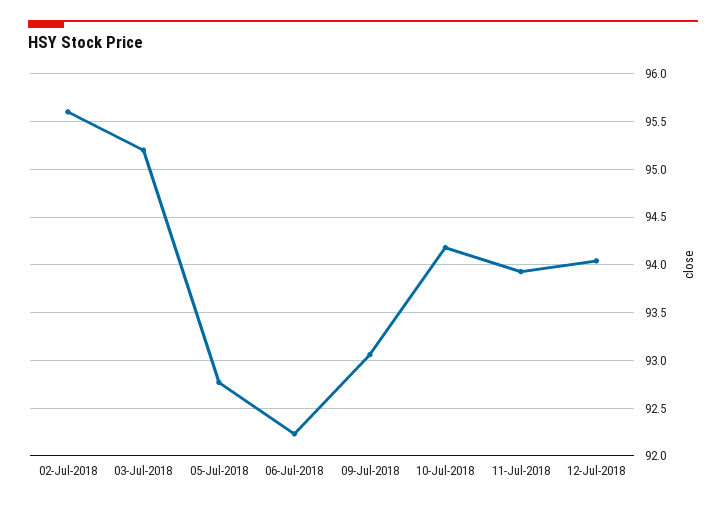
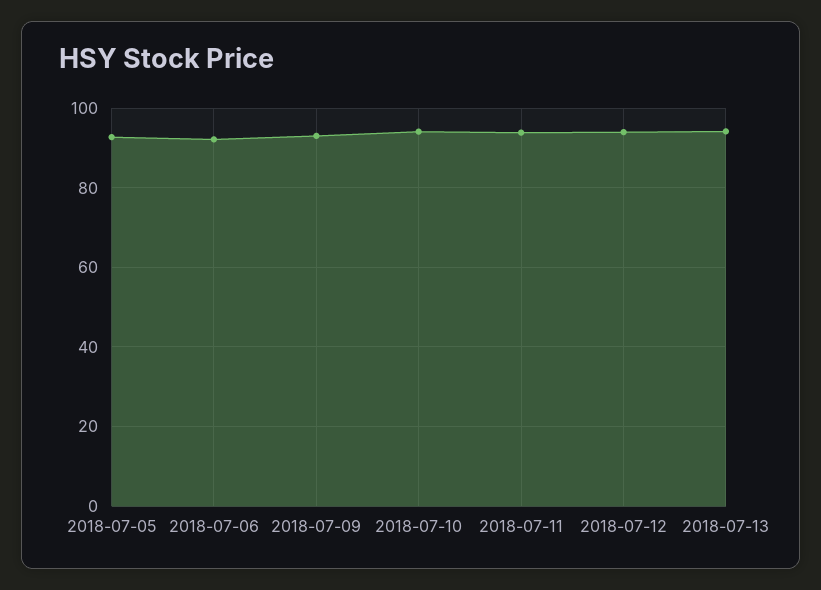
02-Jul-2018: 95.6 -> none
03-Jul-2018: 95.2 -> none
2018-07-13: none -> 94

